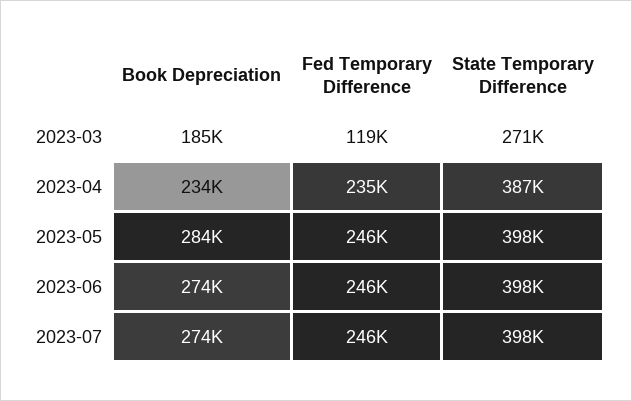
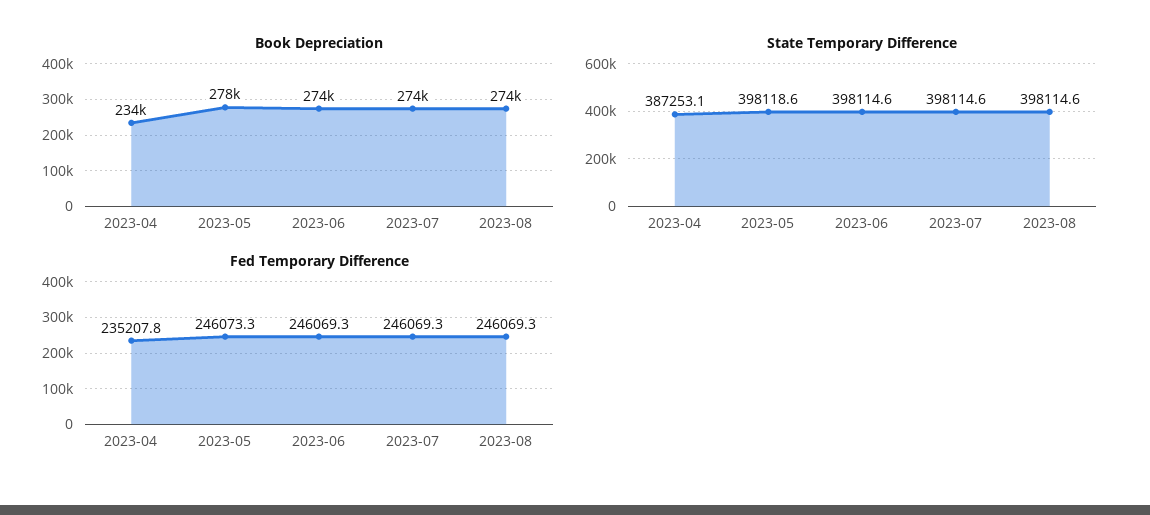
Book Depreciation, 2023-03: 185000 -> none
Fed Temporary Difference, 2023-03: 119000 -> none
State Temporary Difference, 2023-03: 271000 -> none
Book Depreciation, 2023-05: 284000 -> 278000
Book Depreciation, 2023-08: none -> 274000
State Temporary Difference, 2023-08: none -> 398114.6
Fed Temporary Difference, 2023-08: none -> 246069.3

